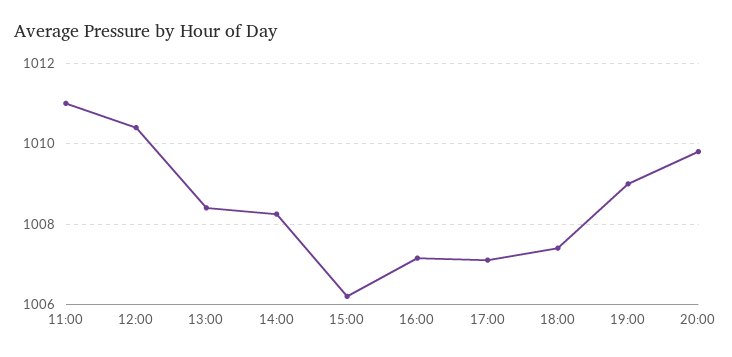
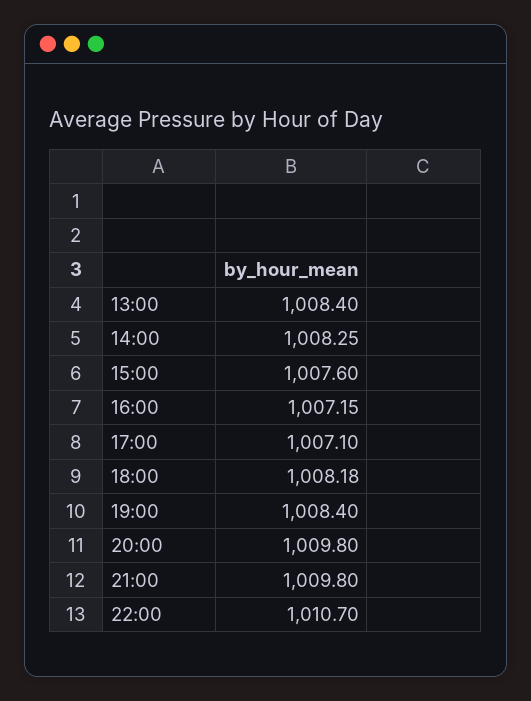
11:00: 1011 -> none
12:00: 1010.4 -> none
15:00: 1006.2 -> 1007.6
18:00: 1007.4 -> 1008.18
19:00: 1009 -> 1008.4
21:00: none -> 1009.8
22:00: none -> 1010.7

